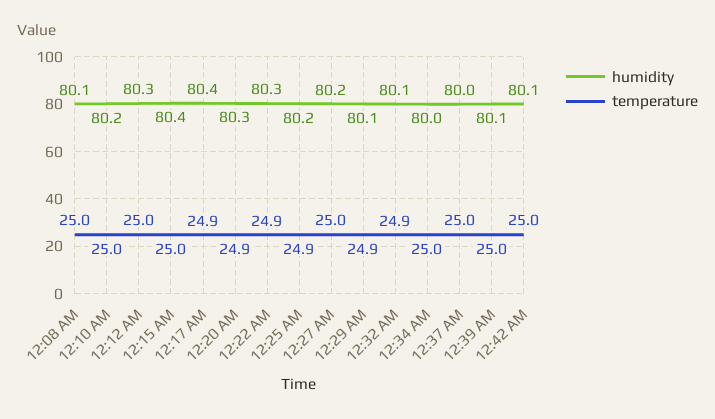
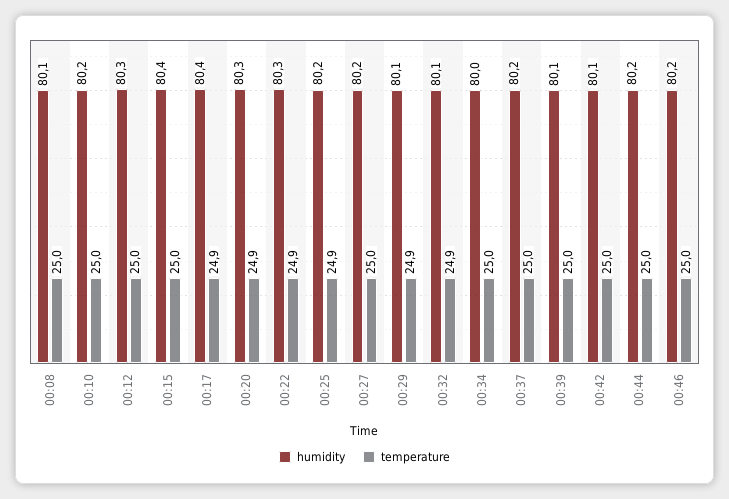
humidity, 12:37 AM: 80 -> 80.2
humidity, 00:44: none -> 80.2
temperature, 00:44: none -> 25
humidity, 00:46: none -> 80.2
temperature, 00:46: none -> 25

